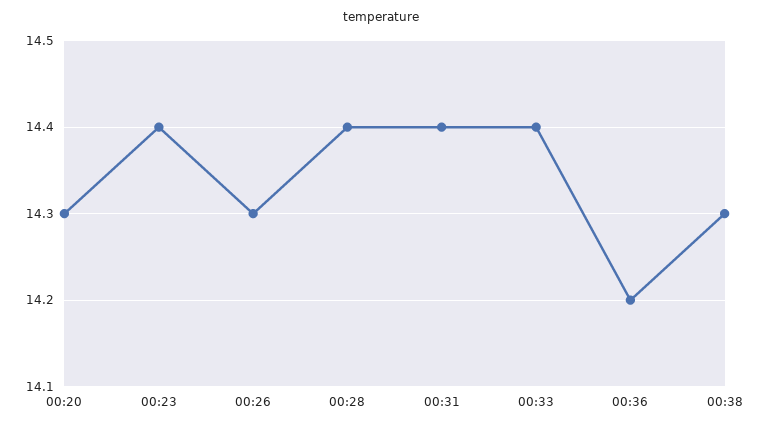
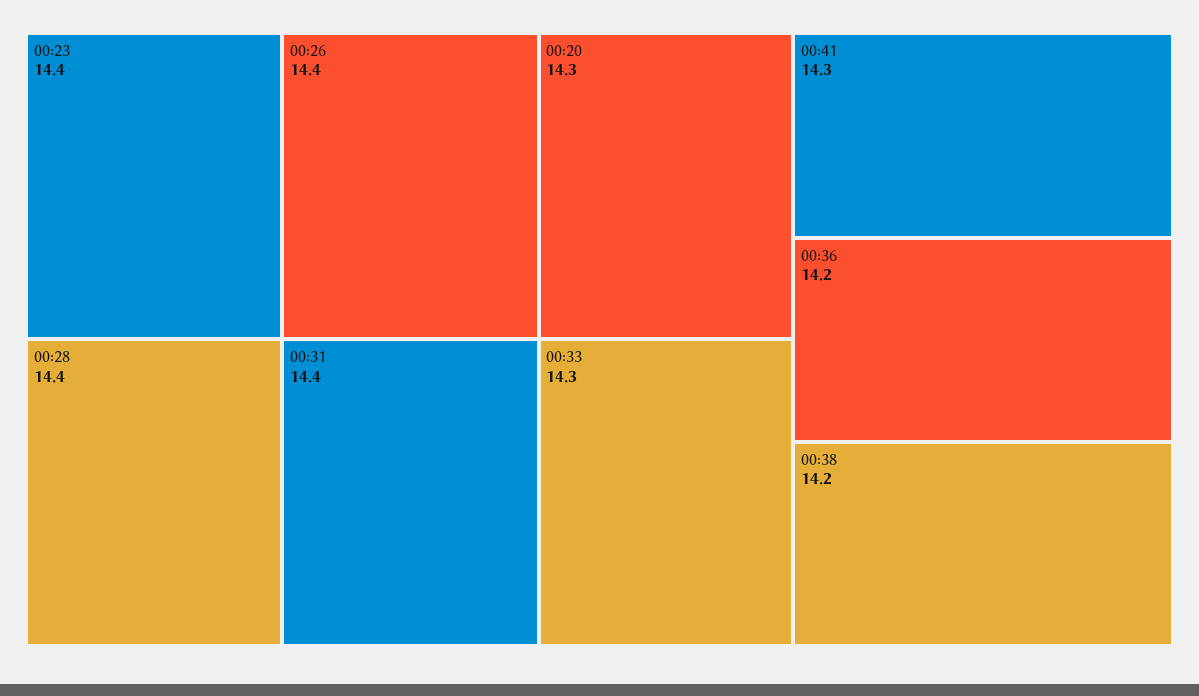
00:26: 14.3 -> 14.4
00:33: 14.4 -> 14.3
00:38: 14.3 -> 14.2
00:41: none -> 14.3

